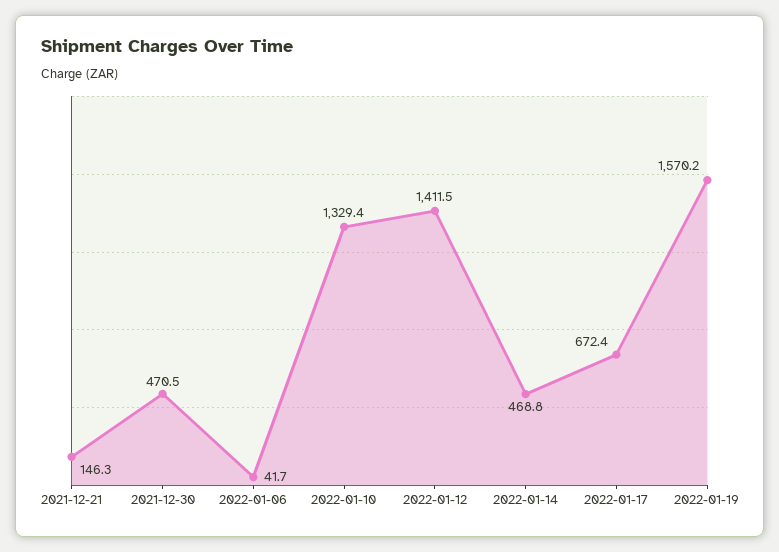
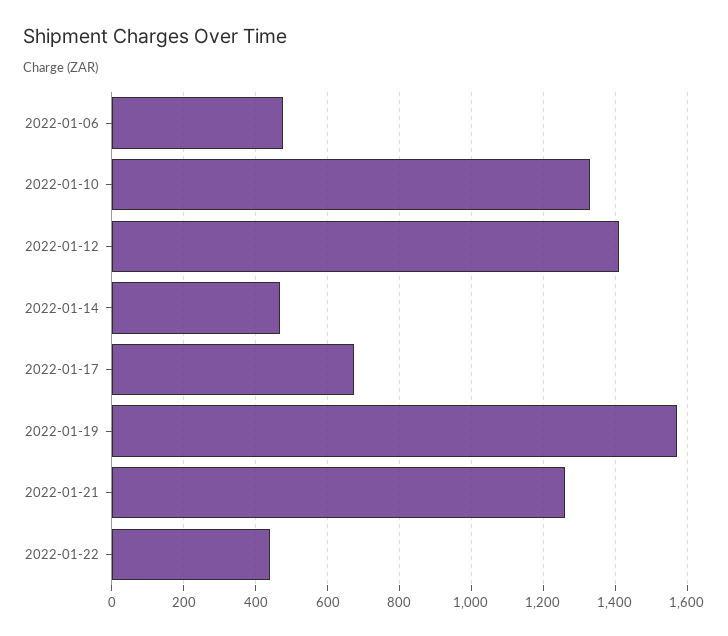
2021-12-21: 146.3 -> none
2021-12-30: 470.5 -> none
2022-01-06: 41.7 -> 480
2022-01-21: none -> 1260
2022-01-22: none -> 440

